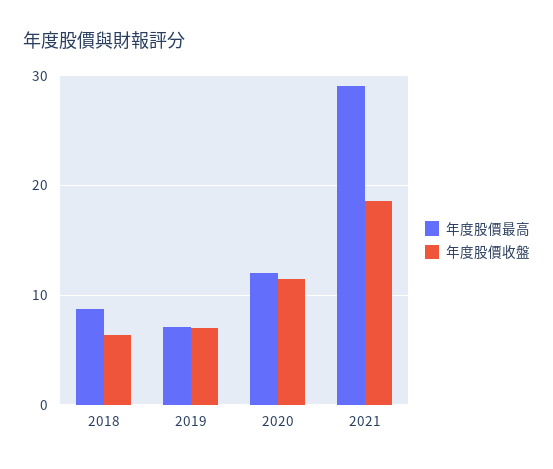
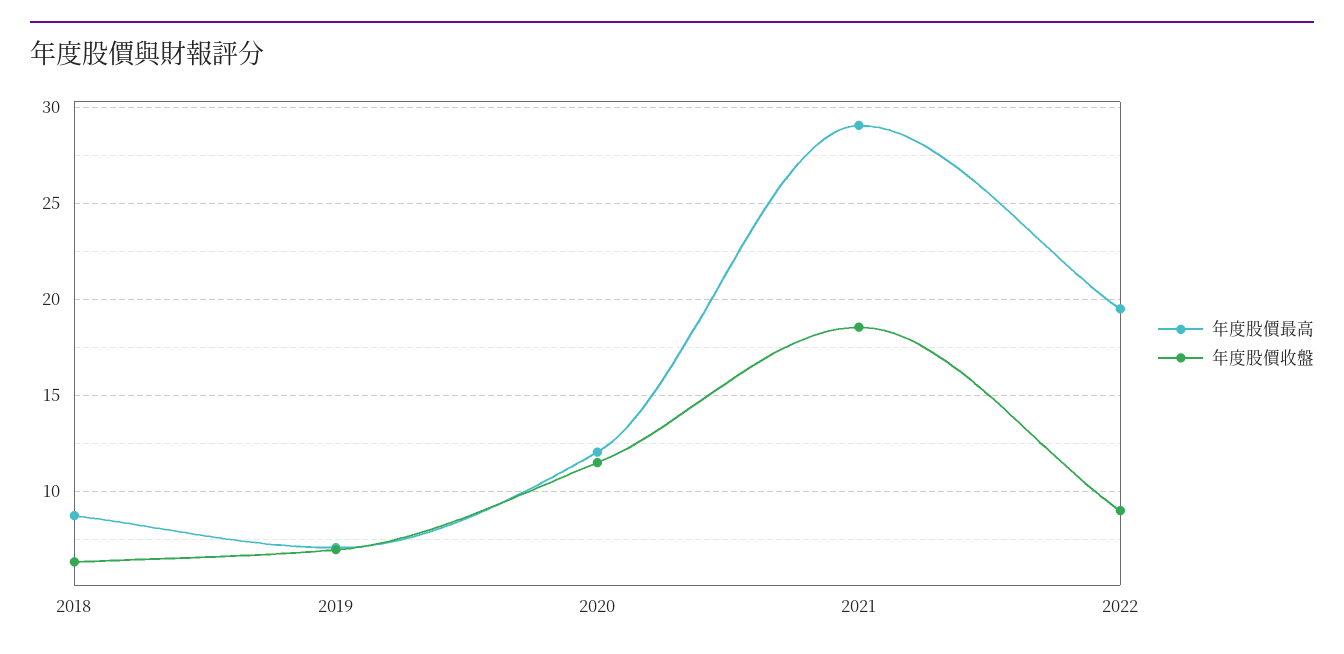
年度股價最高, 2022: none -> 19.5
年度股價收盤, 2022: none -> 9

